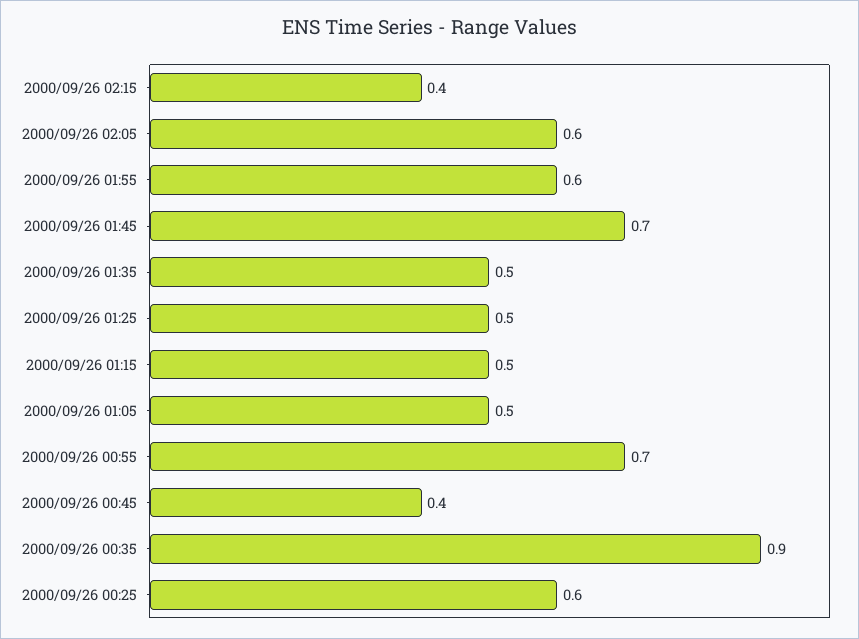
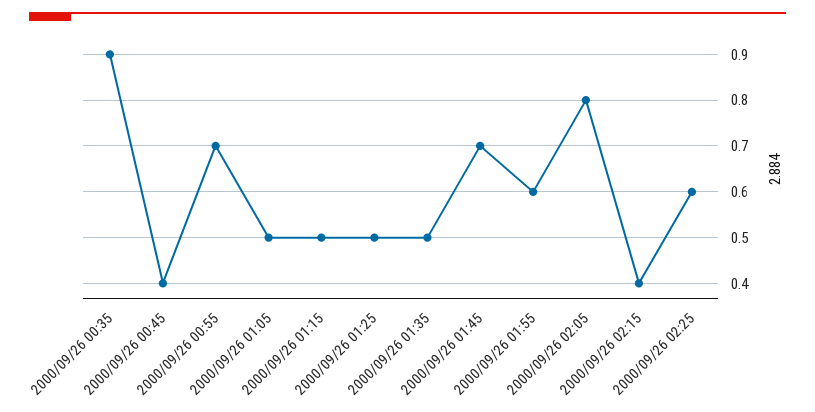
2000/09/26 02:05: 0.6 -> 0.8
2000/09/26 00:25: 0.6 -> none
2000/09/26 02:25: none -> 0.6

